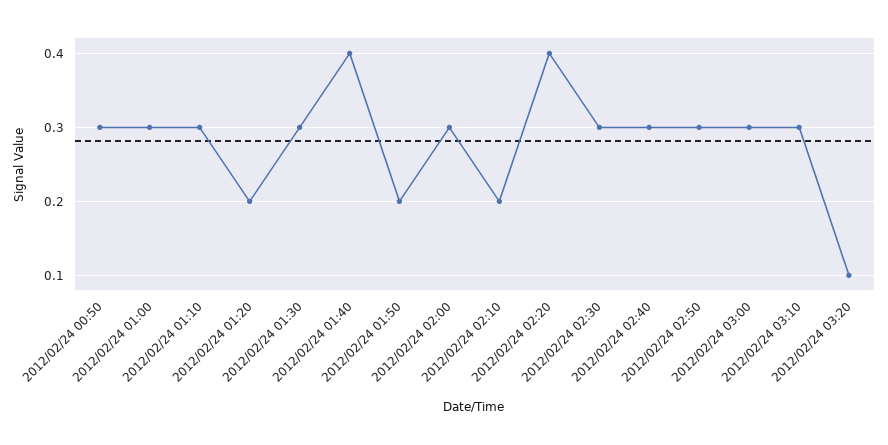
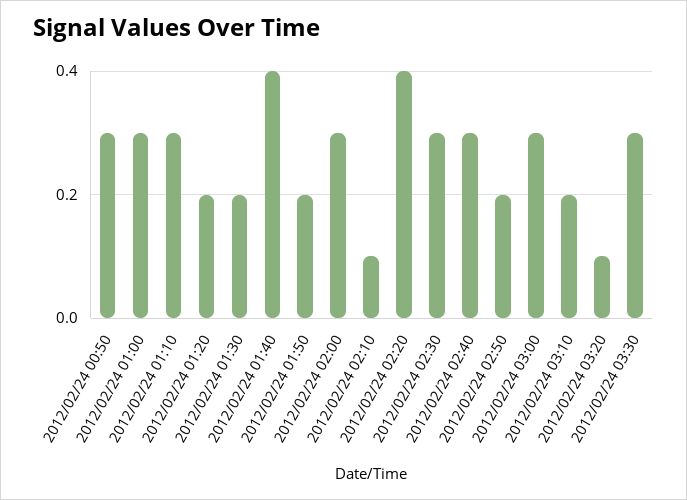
2012/02/24 01:30: 0.3 -> 0.2
2012/02/24 02:10: 0.2 -> 0.1
2012/02/24 02:50: 0.3 -> 0.2
2012/02/24 03:10: 0.3 -> 0.2
2012/02/24 03:30: none -> 0.3

